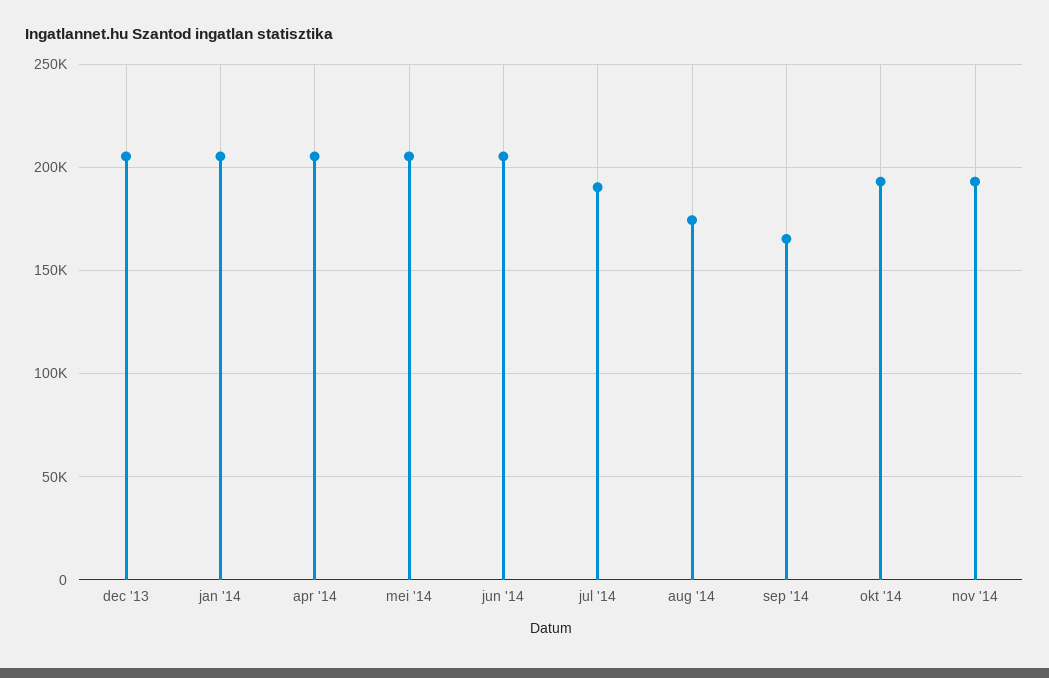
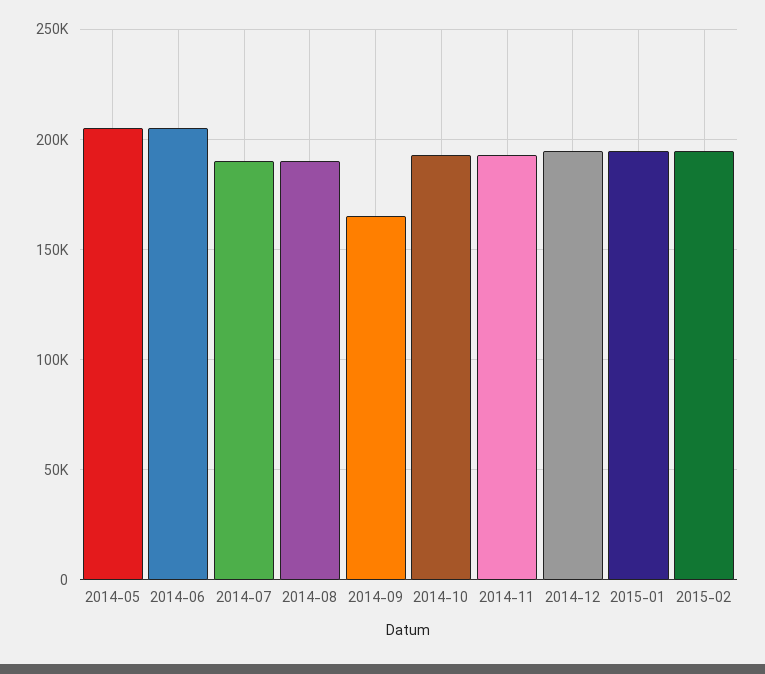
dec '13: 205000 -> none
jan '14: 205000 -> none
apr '14: 205000 -> none
aug '14: 175000 -> 190000
2014-12: none -> 195000
2015-01: none -> 195000
2015-02: none -> 195000

